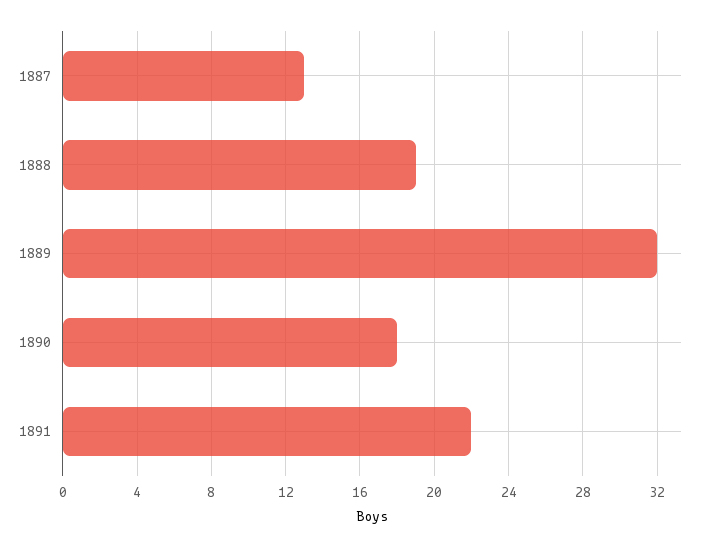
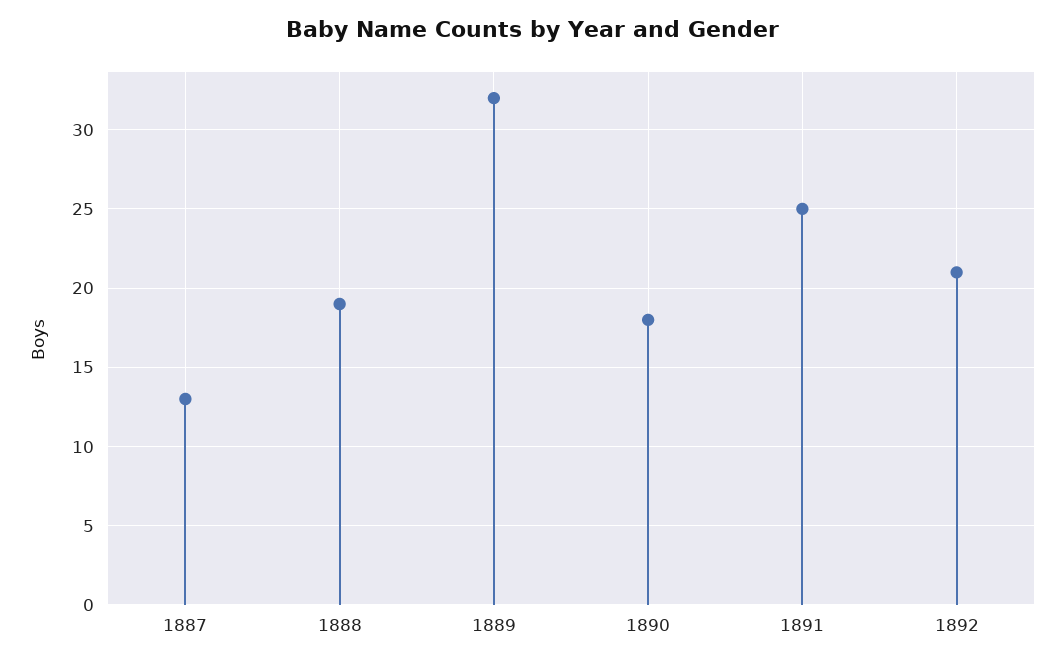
1891: 22 -> 25
1892: none -> 21

